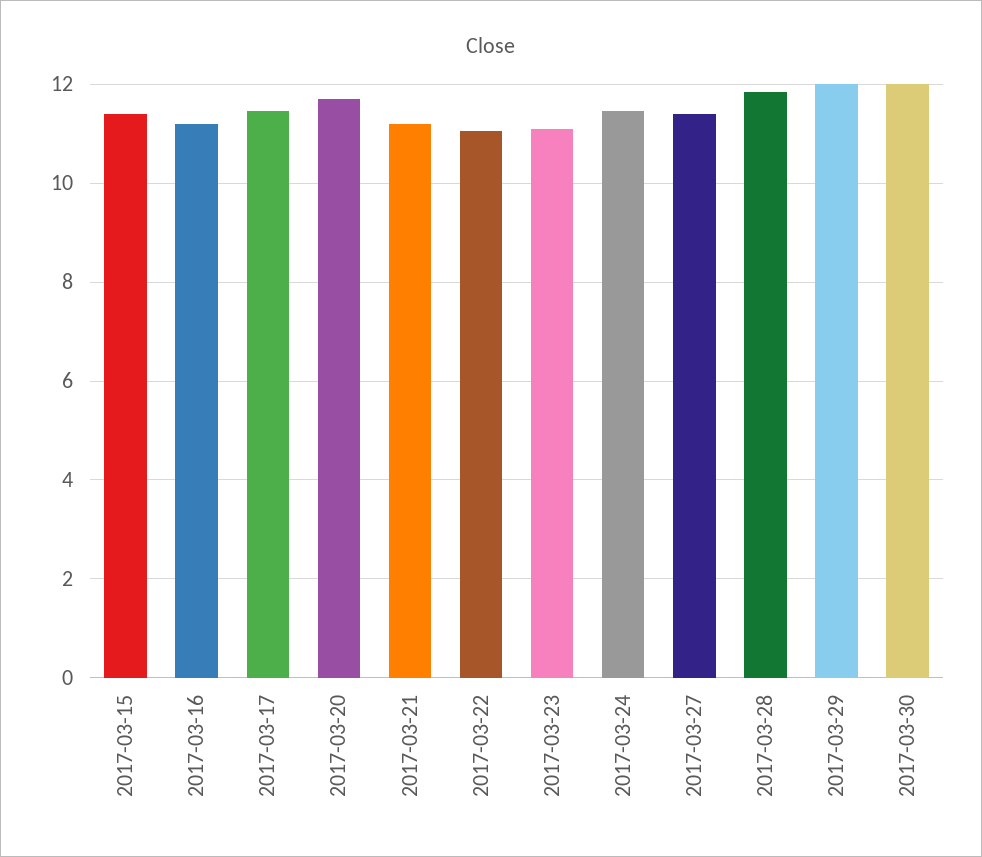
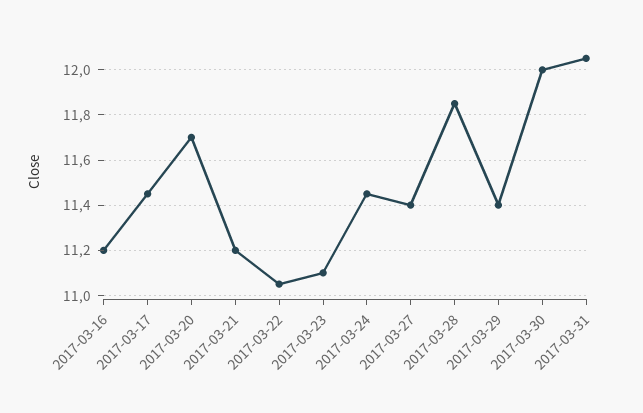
2017-03-15: 11.4 -> none
2017-03-29: 12 -> 11.4
2017-03-31: none -> 12.05

